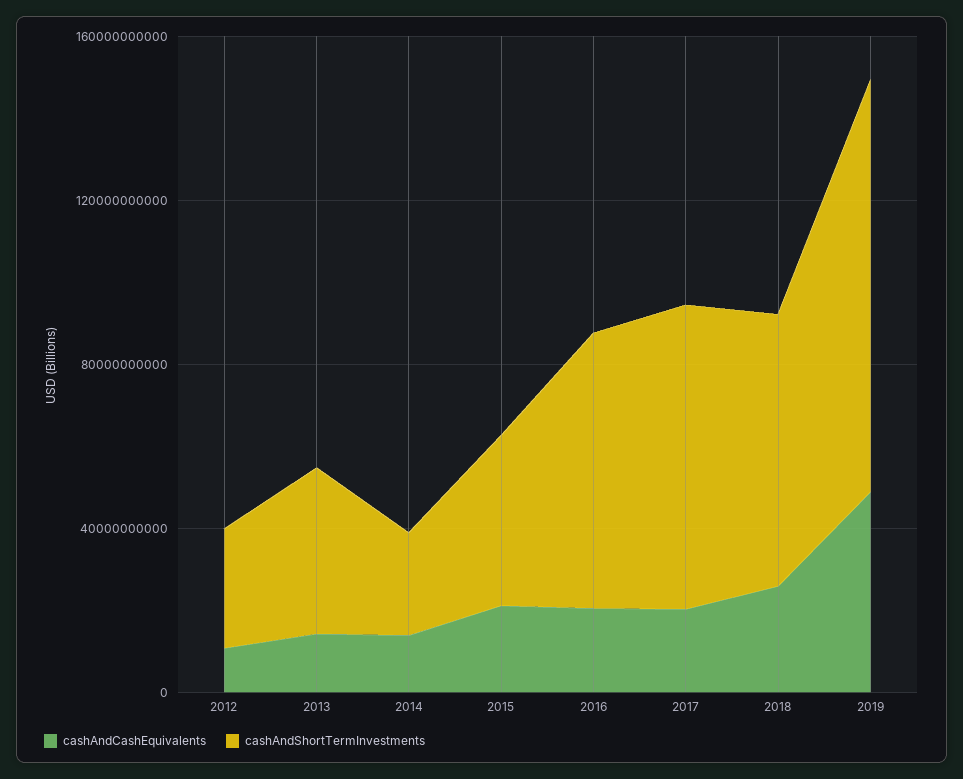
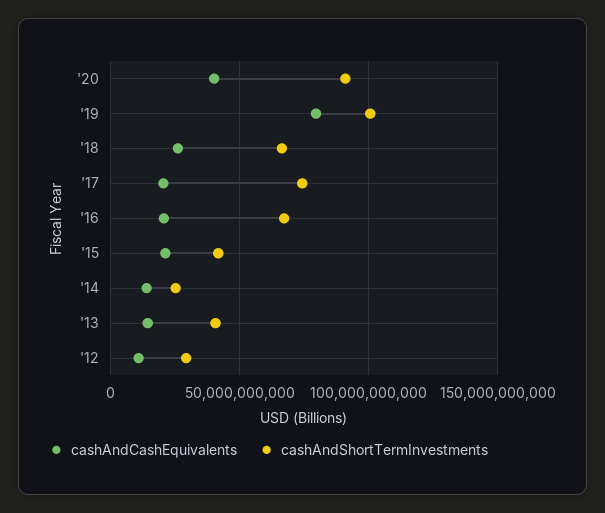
cashAndCashEquivalents, 2019: 50000000000 -> 80000000000
cashAndCashEquivalents, '20: none -> 40000000000
cashAndShortTermInvestments, '20: none -> 90000000000

